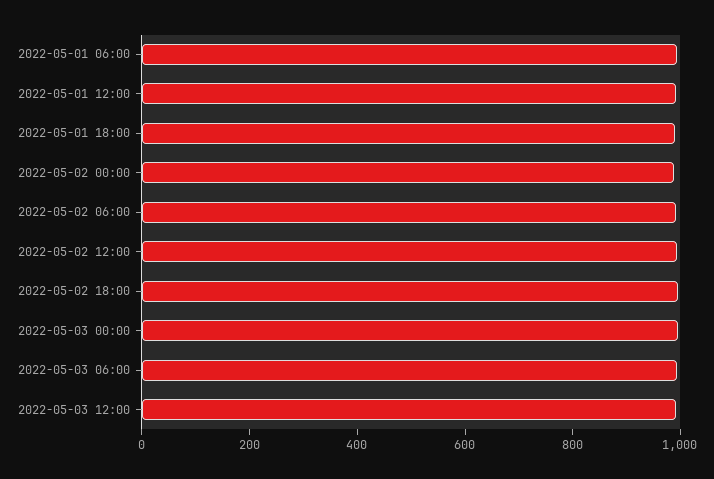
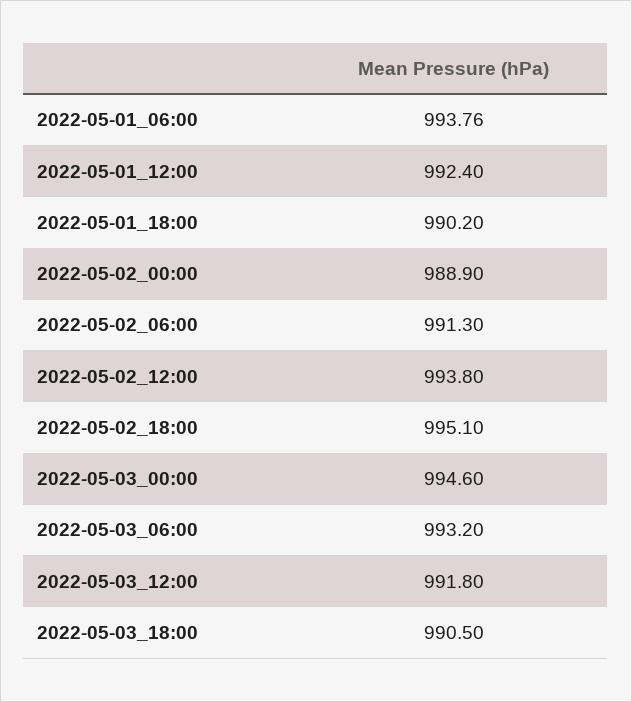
2022-05-03_18:00: none -> 990.5

